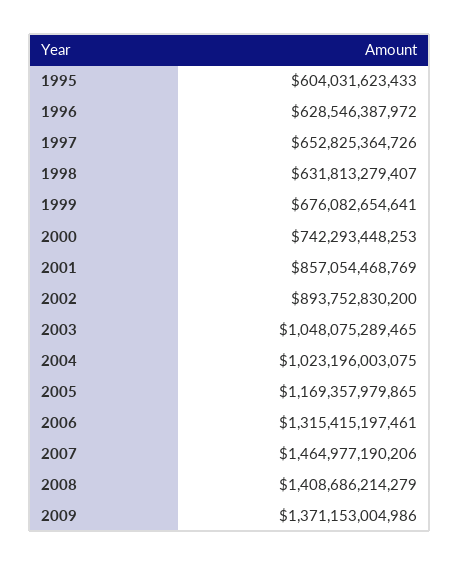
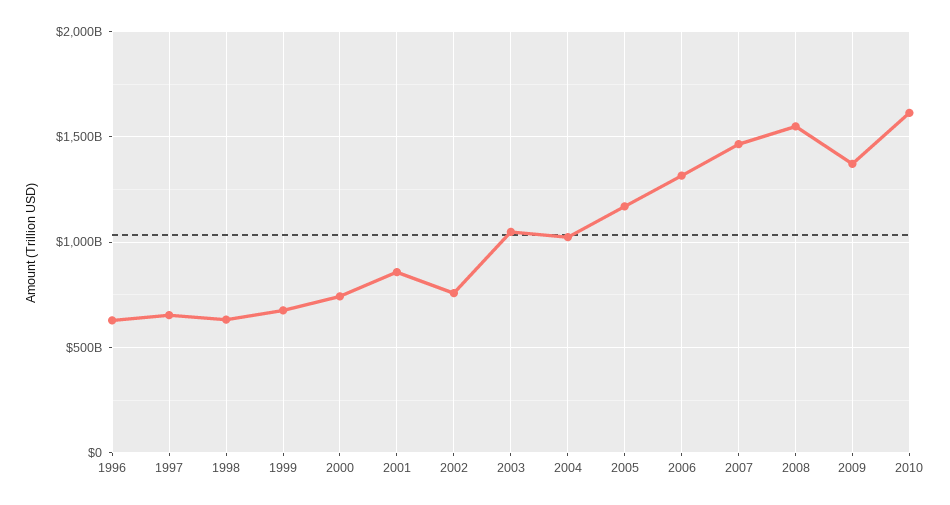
1995: 604031623433 -> none
2002: 893752830200 -> 750000000000
2008: 1408686214279 -> 1550000000000
2010: none -> 1600000000000

